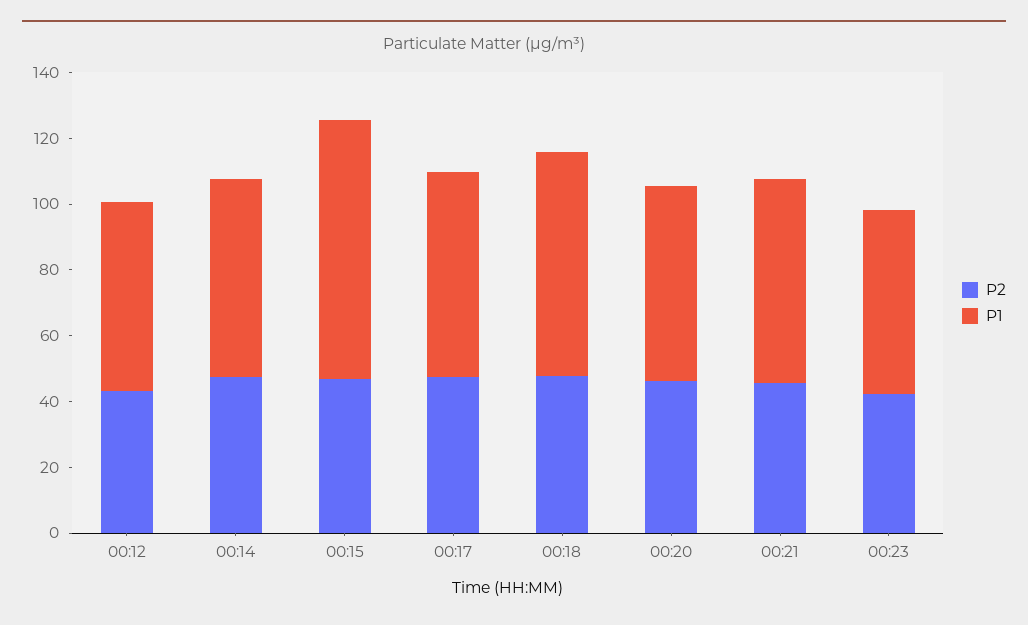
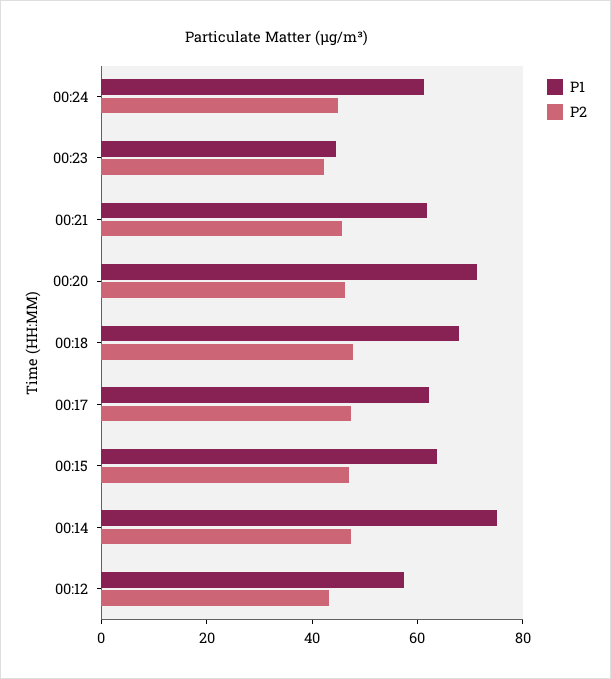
P1, 00:14: 60 -> 75
P1, 00:15: 80 -> 65
P1, 00:20: 60 -> 70
P1, 00:23: 55 -> 45
P1, 00:24: none -> 60
P2, 00:24: none -> 45

